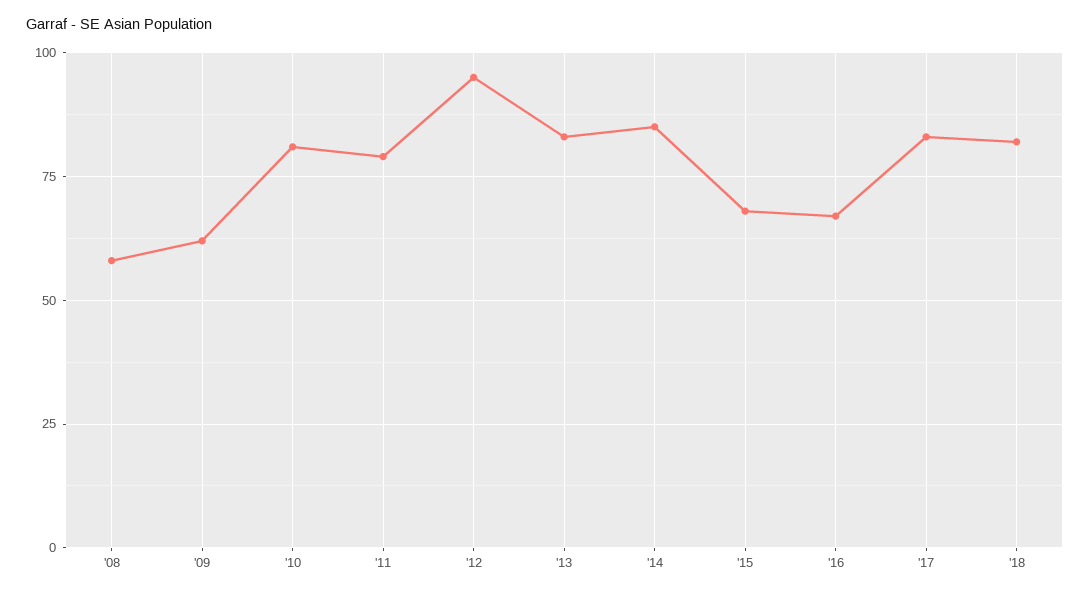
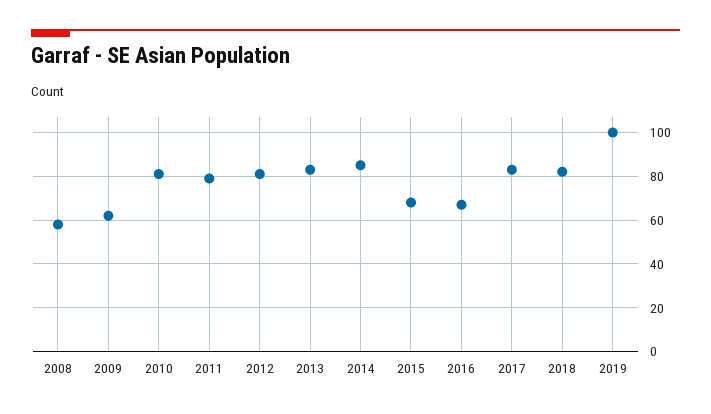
'12: 95 -> 80
2019: none -> 100

